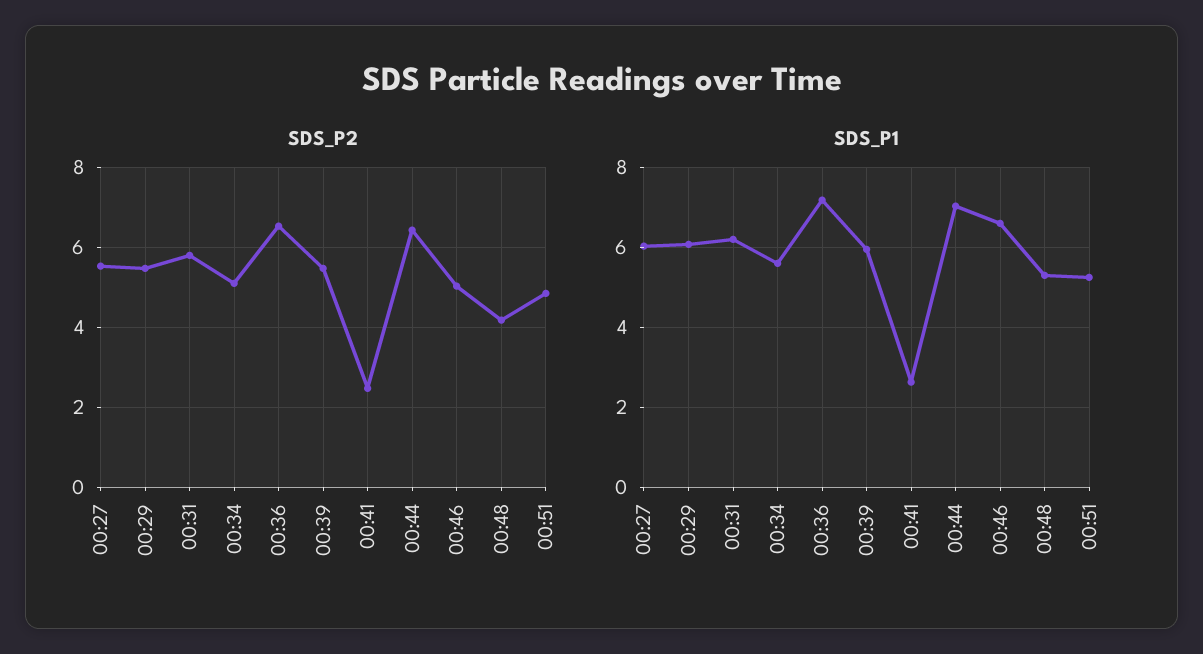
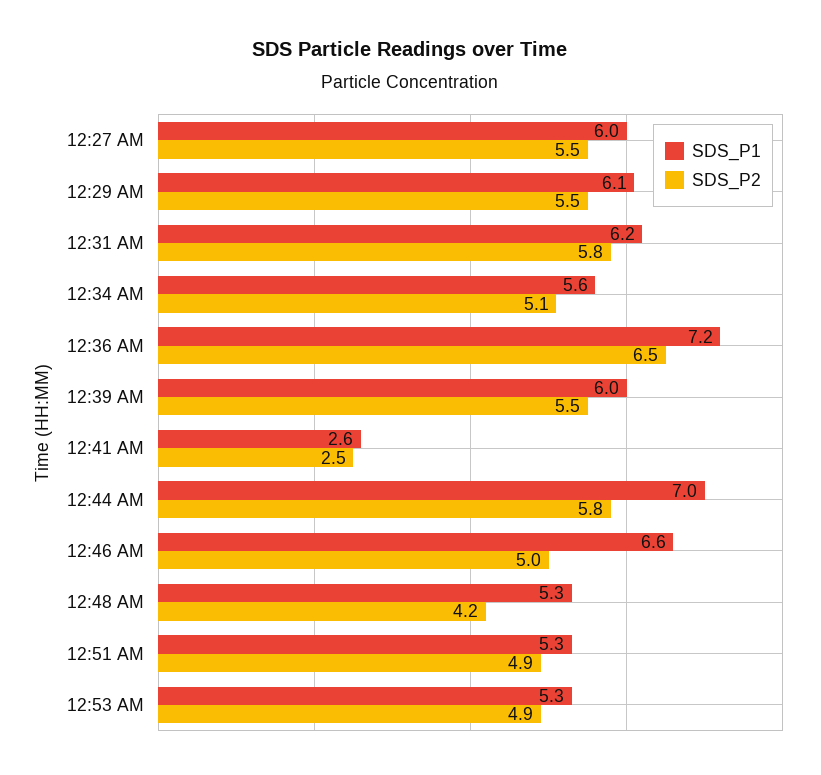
SDS_P2, 00:44: 6.4 -> 5.8
SDS_P1, 12:53 AM: none -> 5.3
SDS_P2, 12:53 AM: none -> 4.9

